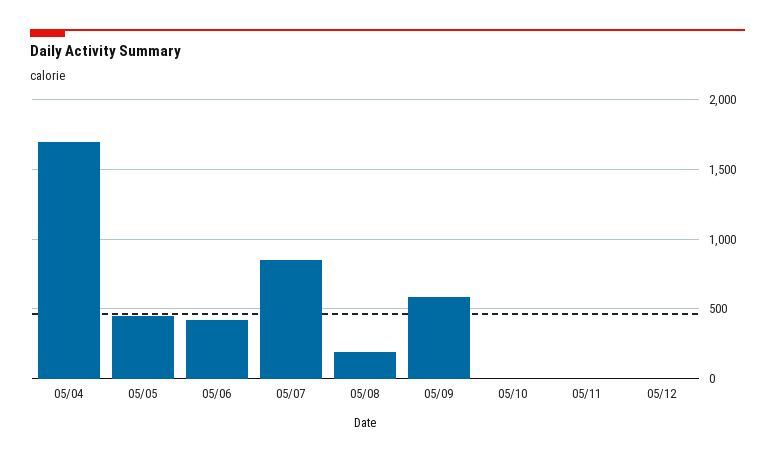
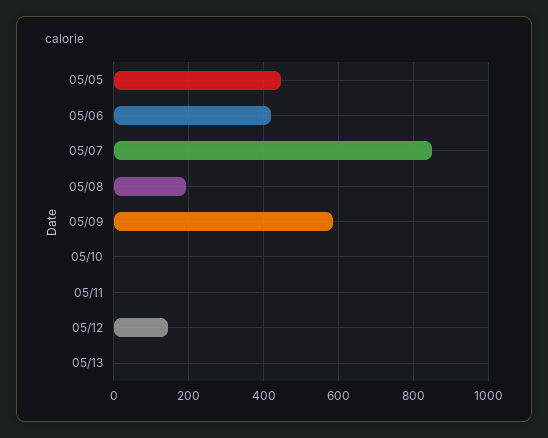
05/04: 1700 -> none
05/12: 0 -> 140
05/13: none -> 0

